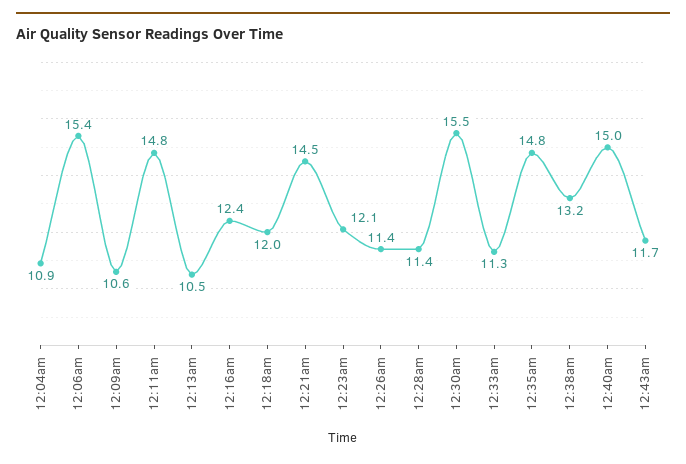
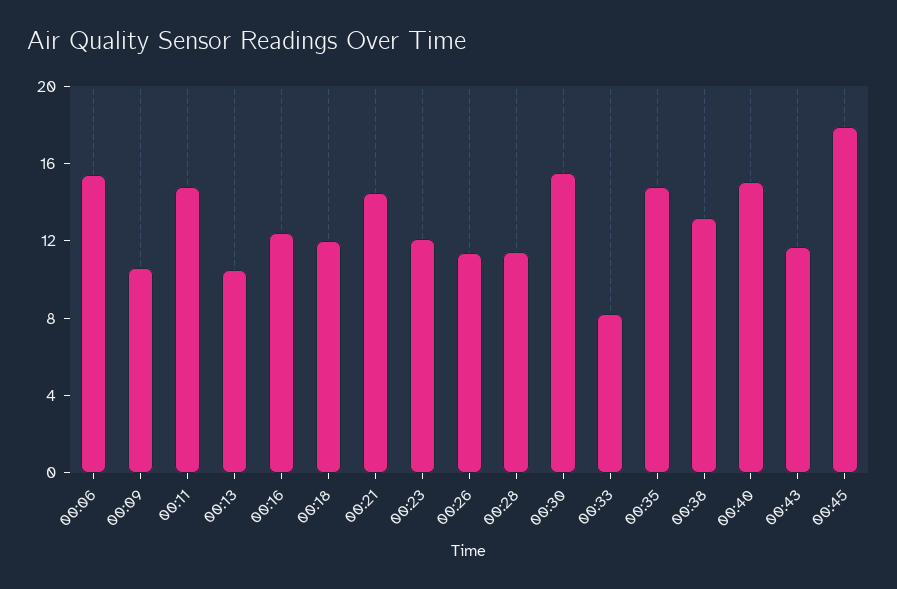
12:04am: 10.9 -> none
12:33am: 11.3 -> 8
00:45: none -> 18

